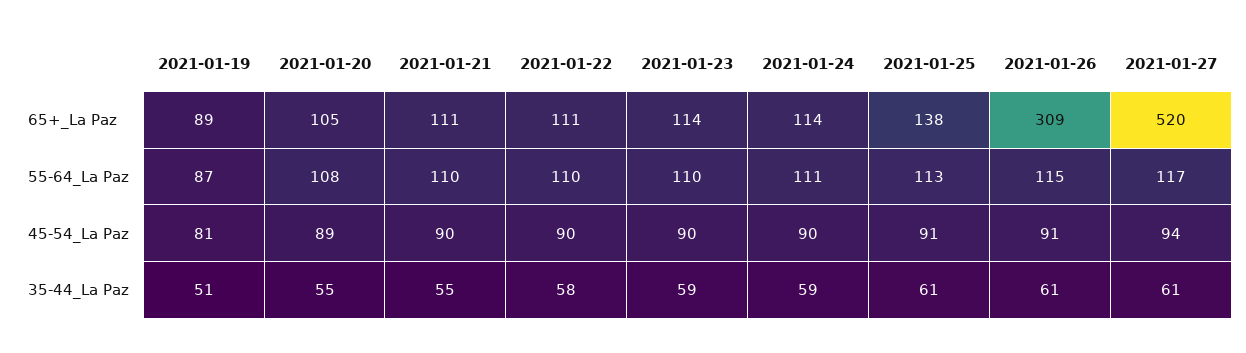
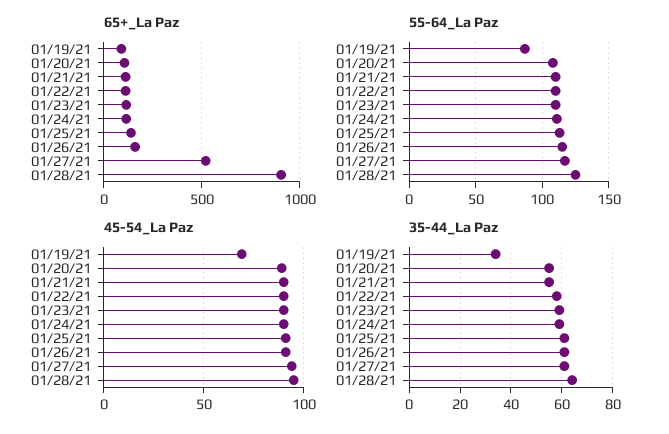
65+_La Paz, 2021-01-26: 309 -> 150
45-54_La Paz, 2021-01-19: 81 -> 70
35-44_La Paz, 2021-01-19: 51 -> 35
65+_La Paz, 01/28/21: none -> 900
55-64_La Paz, 01/28/21: none -> 125
45-54_La Paz, 01/28/21: none -> 95
35-44_La Paz, 01/28/21: none -> 65

